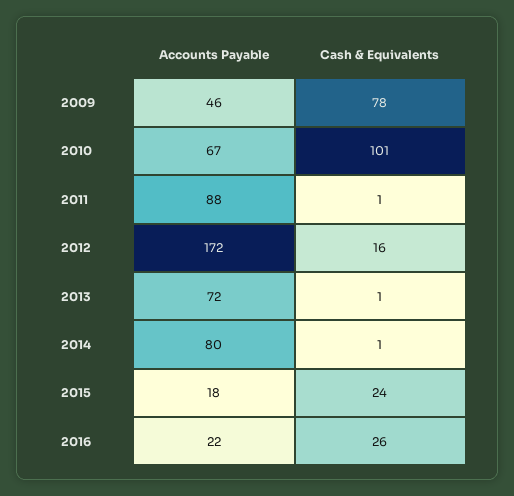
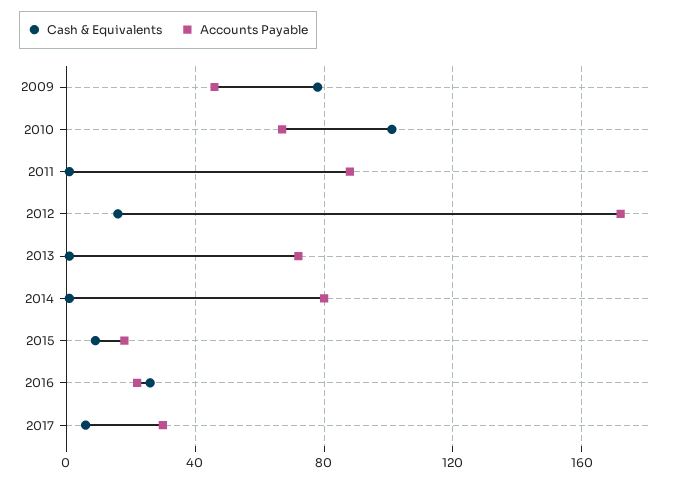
Cash & Equivalents, 2015: 24 -> 10
Cash & Equivalents, 2017: none -> 5
Accounts Payable, 2017: none -> 30

